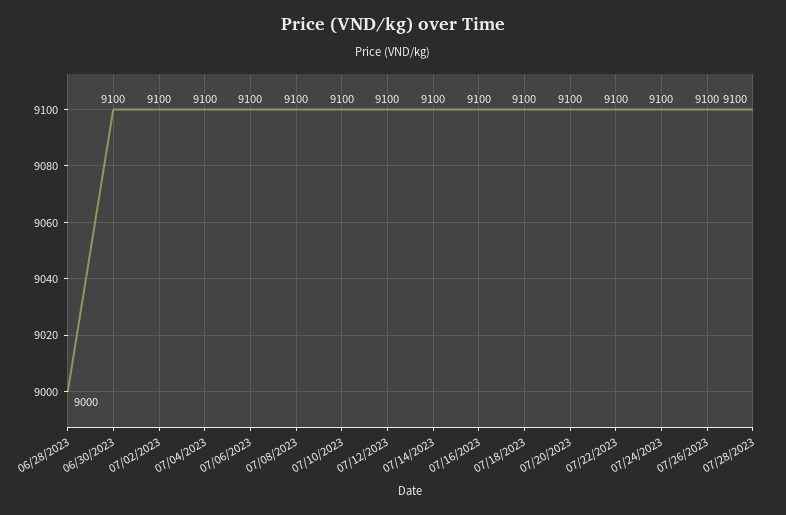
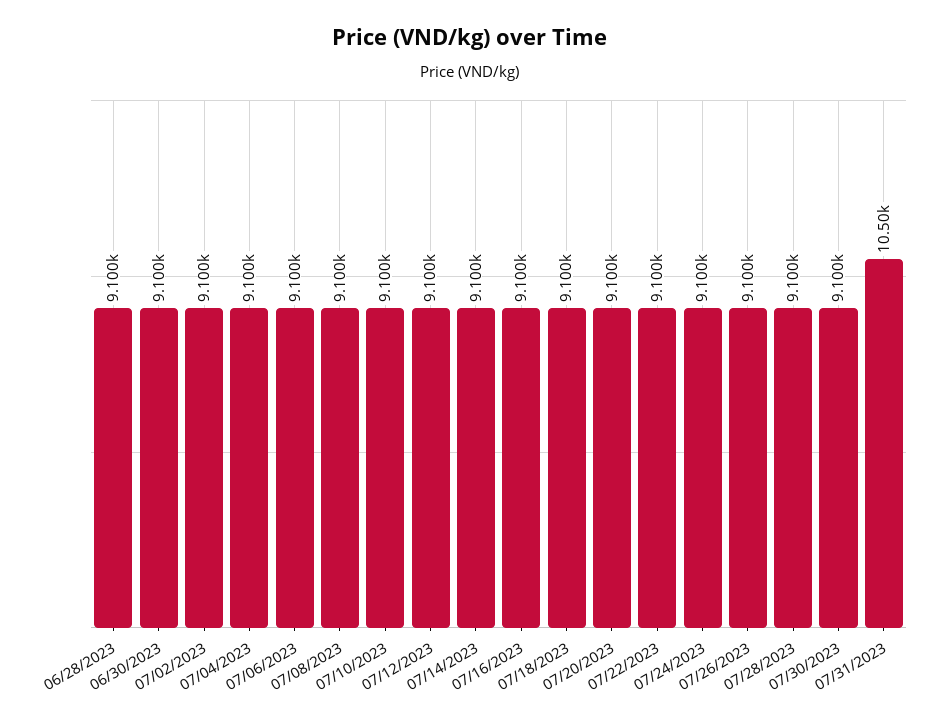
06/28/2023: 9000 -> 9100
07/30/2023: none -> 9100
07/31/2023: none -> 10500

